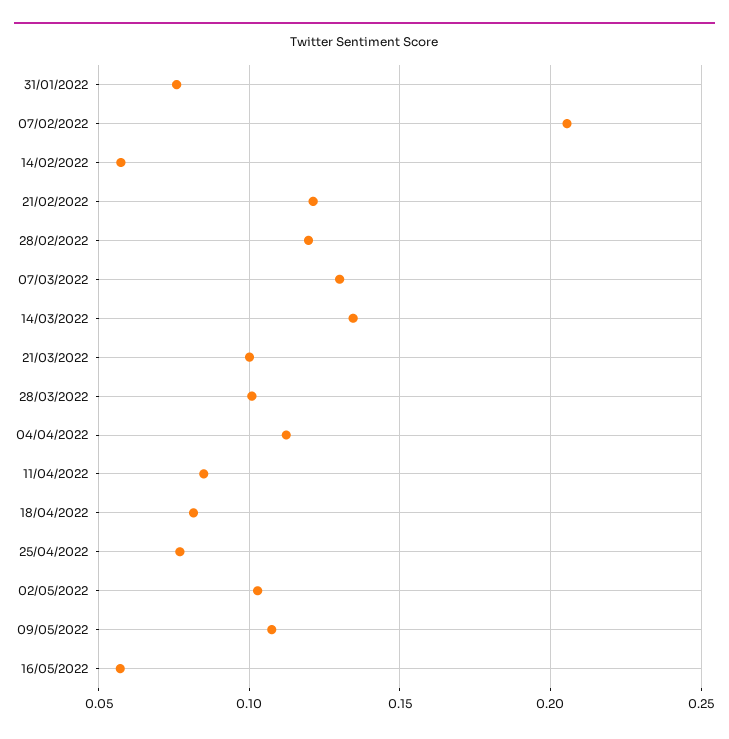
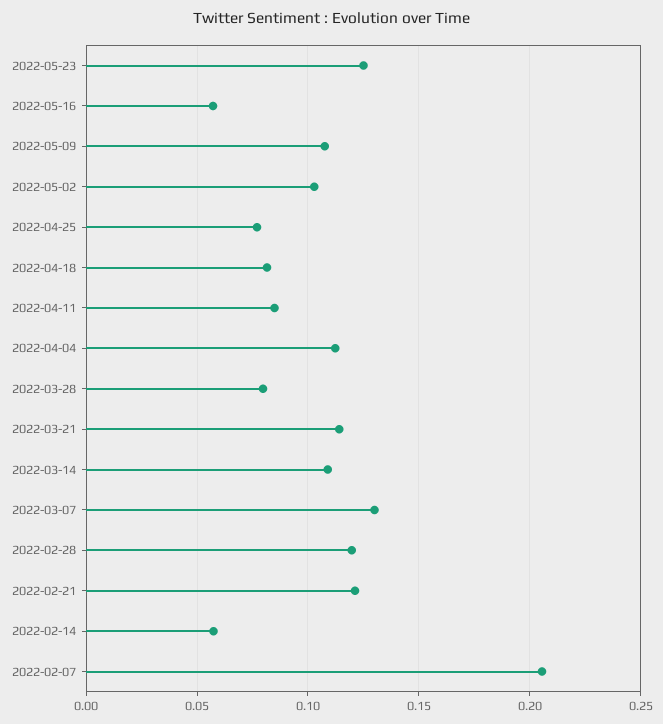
31/01/2022: 0.075 -> none
14/03/2022: 0.135 -> 0.11
21/03/2022: 0.1 -> 0.115
28/03/2022: 0.1 -> 0.08
2022-05-23: none -> 0.125

